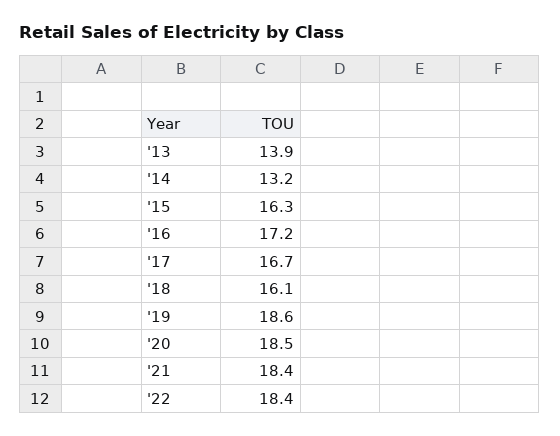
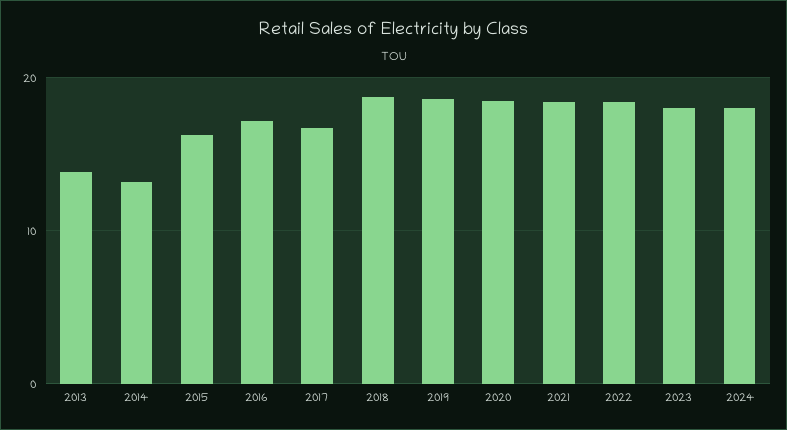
'18: 16.1 -> 19
2023: none -> 18
2024: none -> 18

